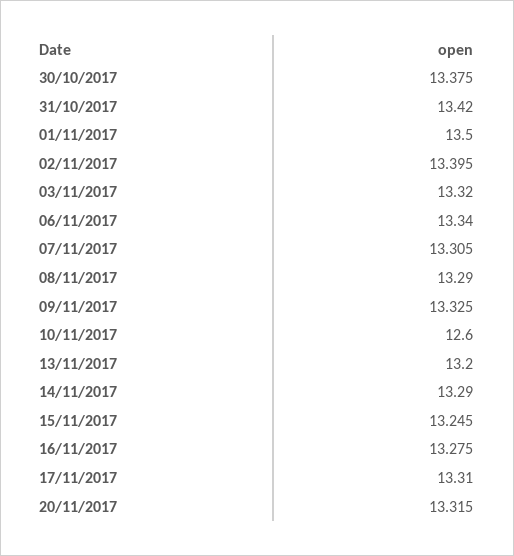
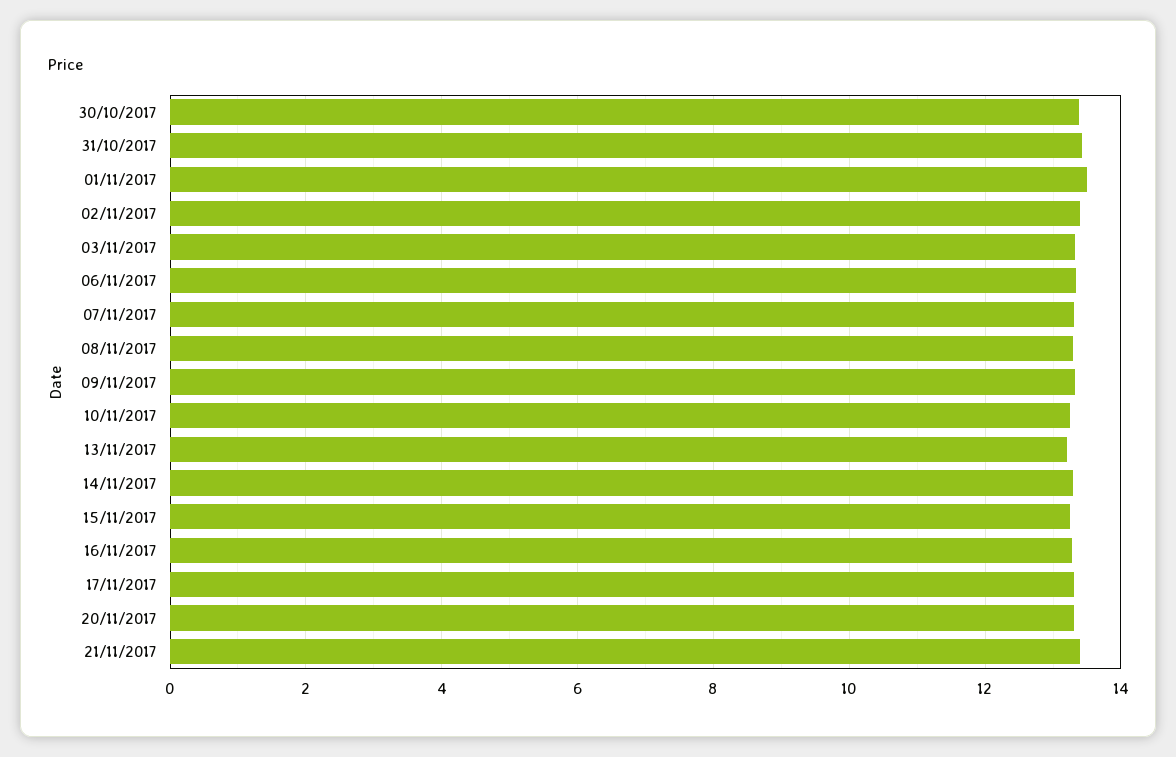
10/11/2017: 12.6 -> 13.2
21/11/2017: none -> 13.4

